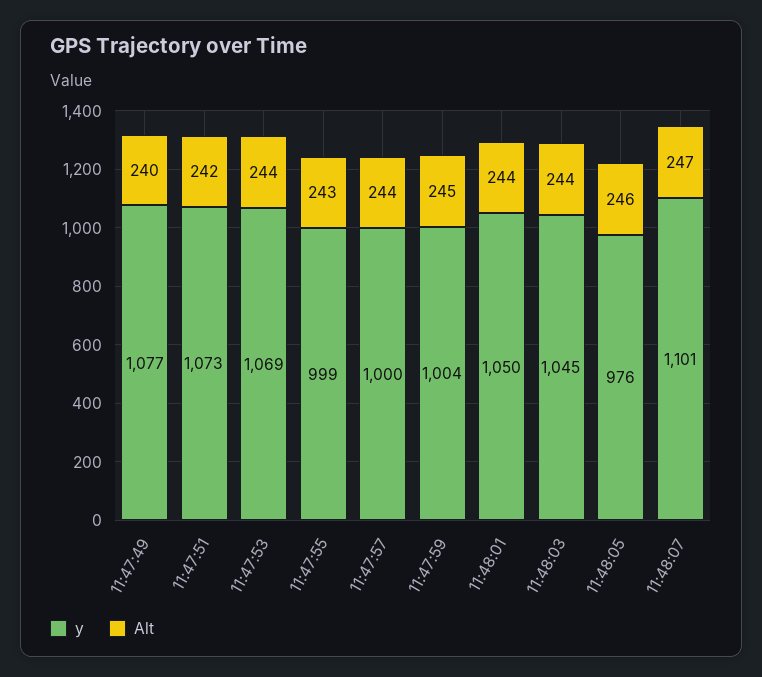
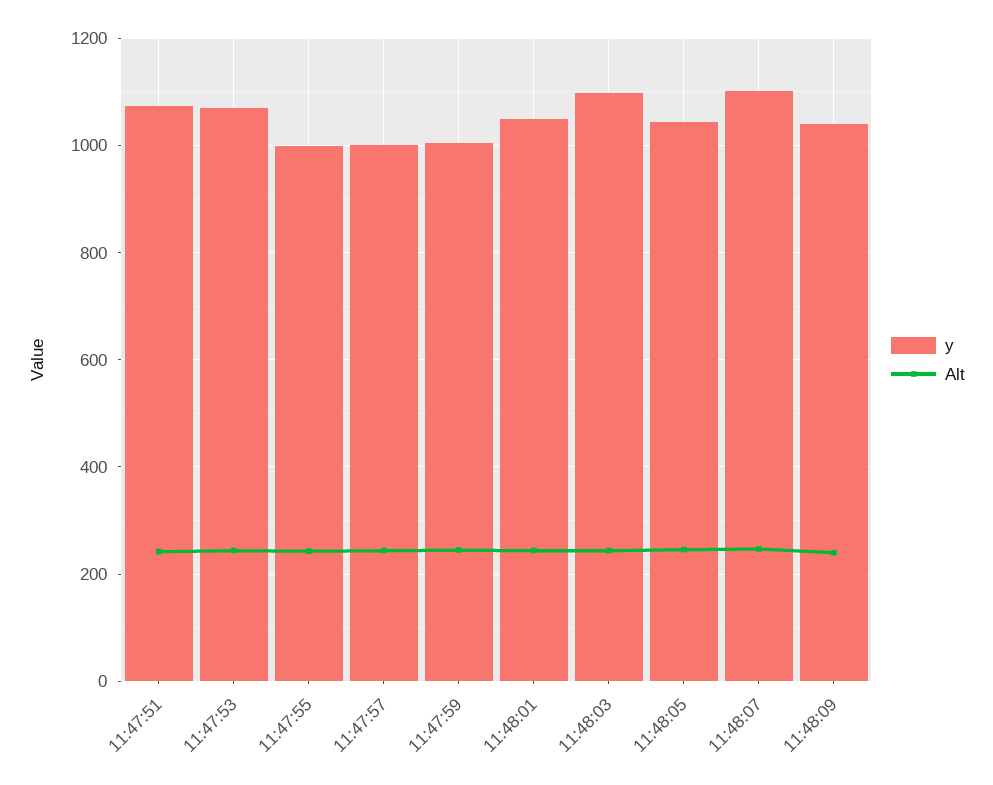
y, 11:47:49: 1077 -> none
Alt, 11:47:49: 240 -> none
y, 11:48:03: 1045 -> 1100
y, 11:48:05: 976 -> 1040
y, 11:48:09: none -> 1040
Alt, 11:48:09: none -> 240

